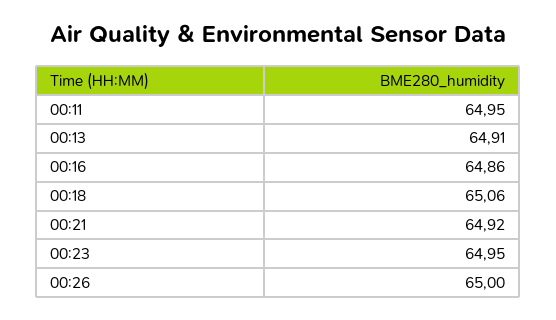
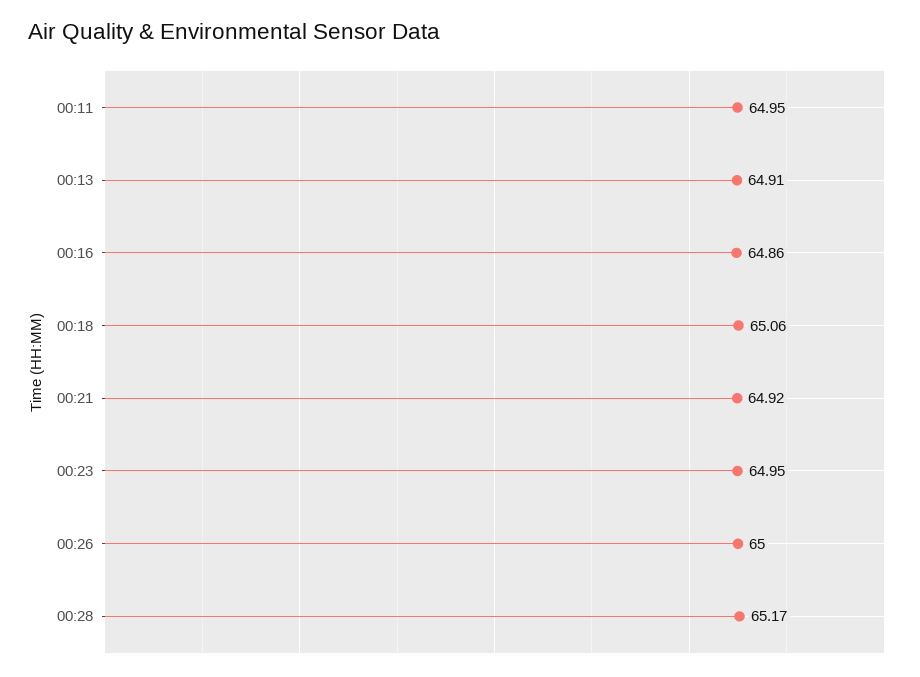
00:28: none -> 65.17

